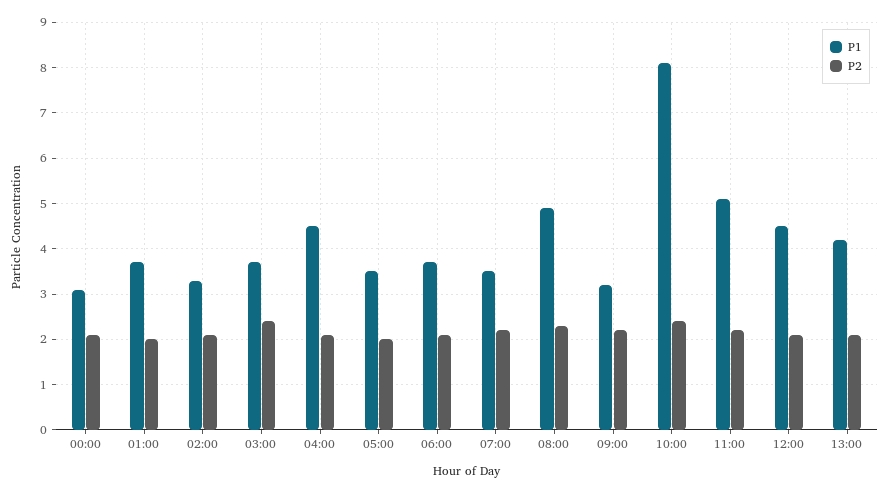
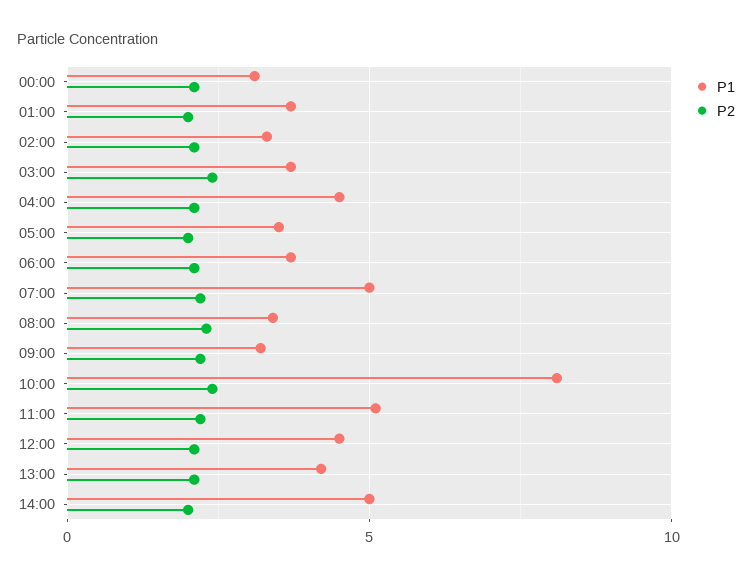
P1, 07:00: 3.5 -> 5
P1, 08:00: 5 -> 3.5
P1, 14:00: none -> 5
P2, 14:00: none -> 2

